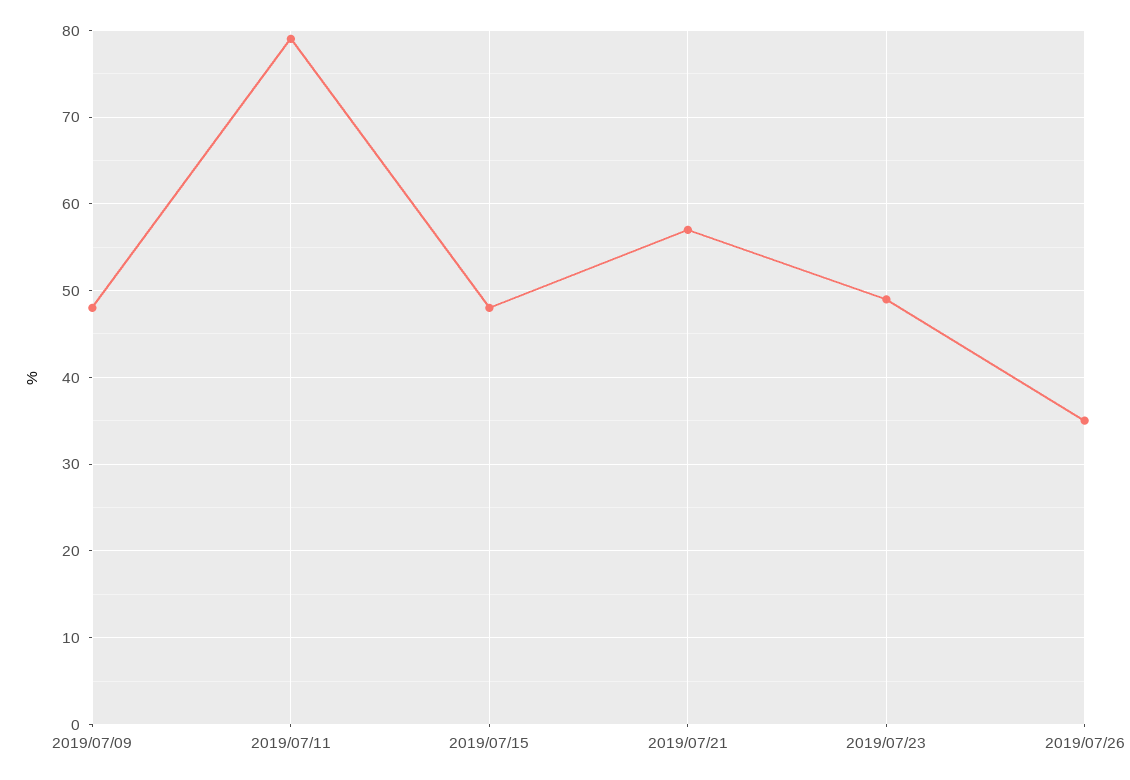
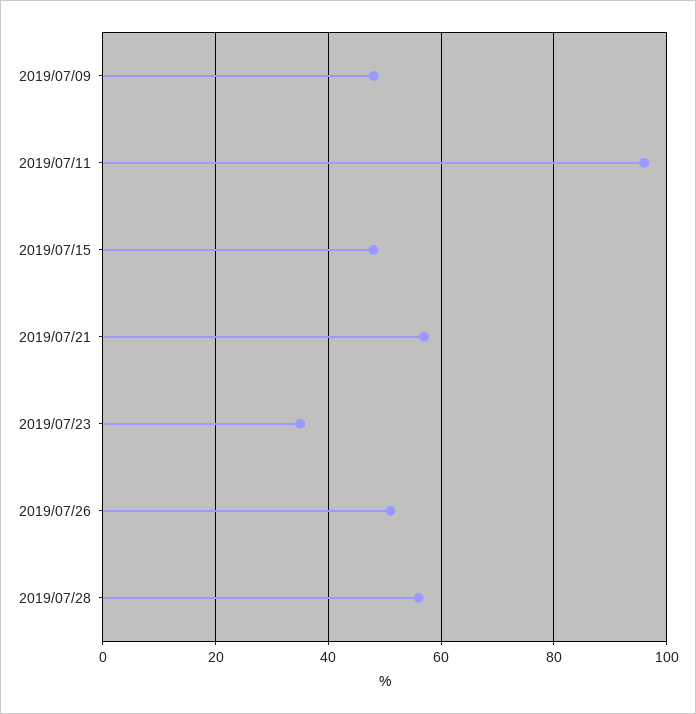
2019/07/11: 79 -> 95
2019/07/23: 49 -> 35
2019/07/26: 35 -> 50
2019/07/28: none -> 55

